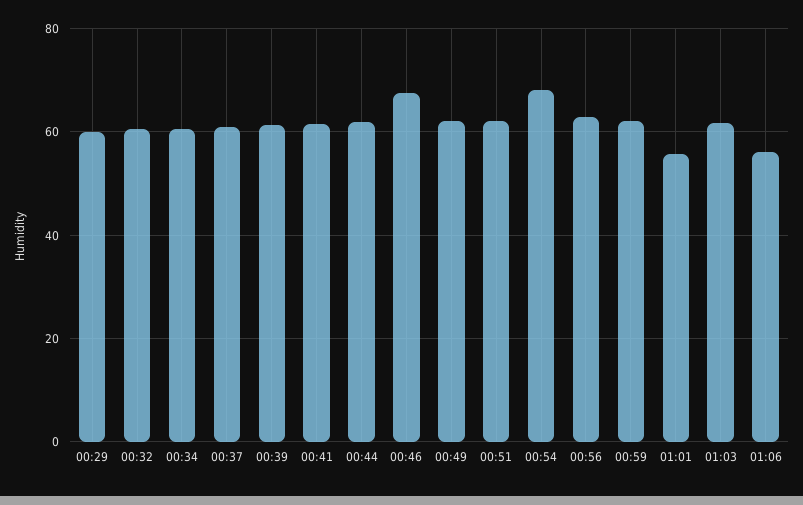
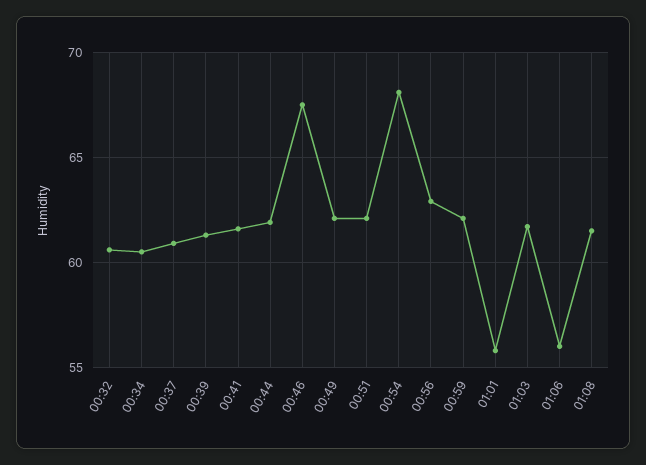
00:29: 60 -> none
01:08: none -> 61.5

